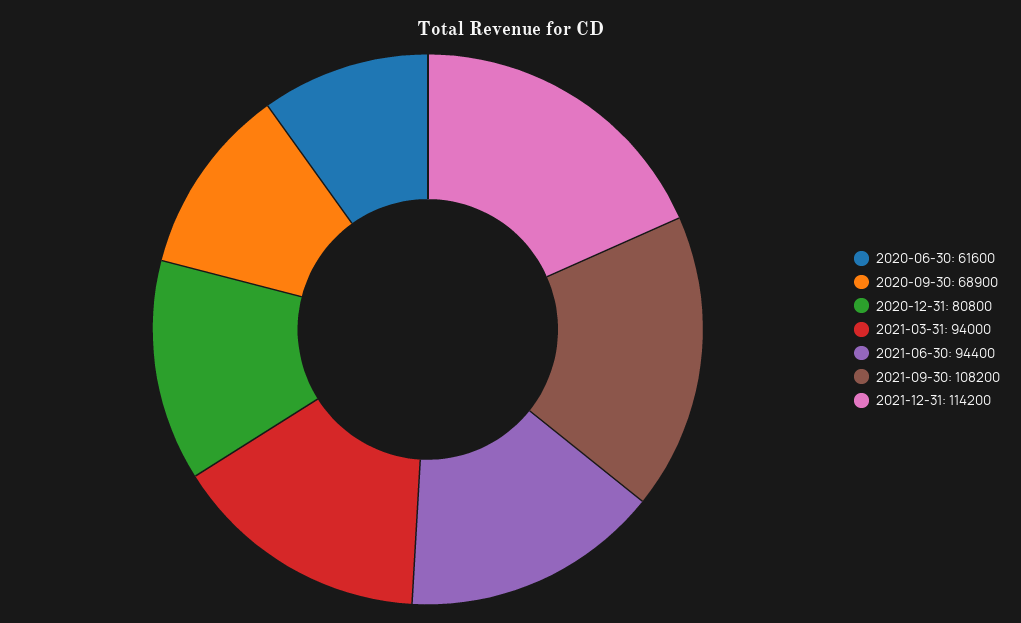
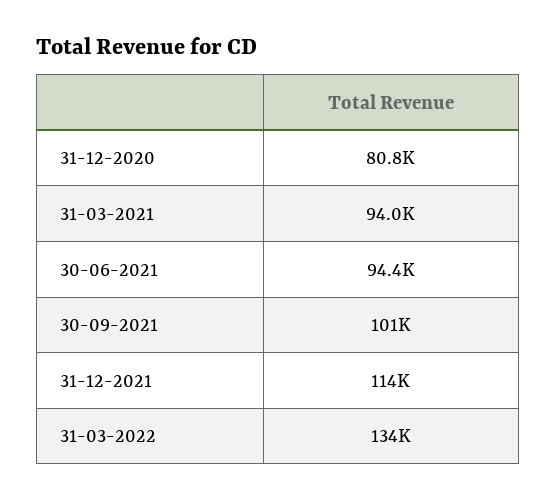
2020-06-30: 61600 -> none
2020-09-30: 68900 -> none
2021-09-30: 108200 -> 101000
31-03-2022: none -> 134000

